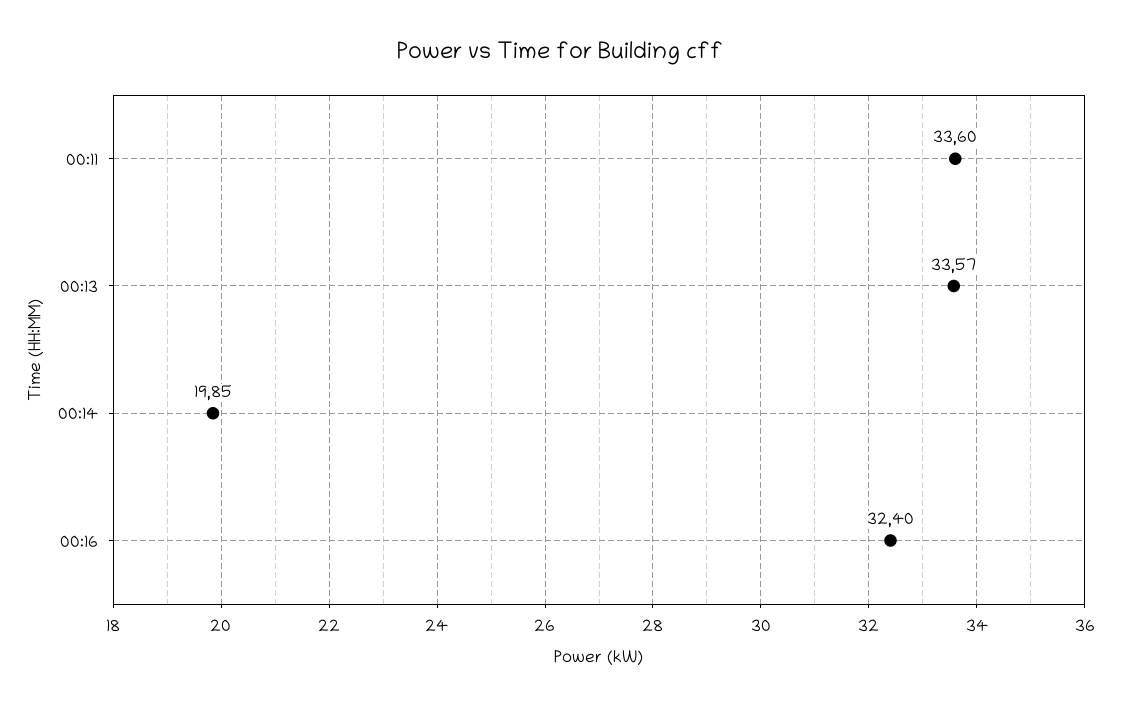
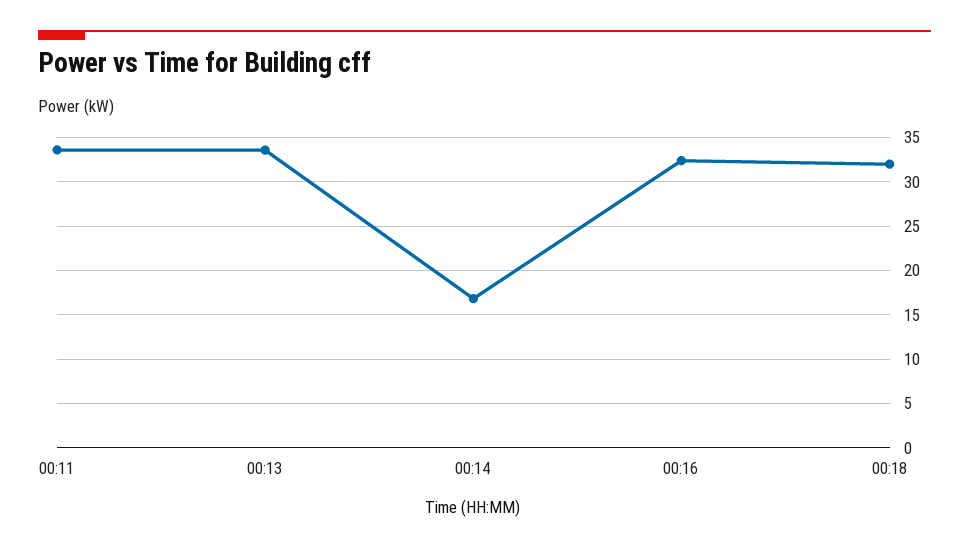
00:14: 19.85 -> 17
00:18: none -> 32

